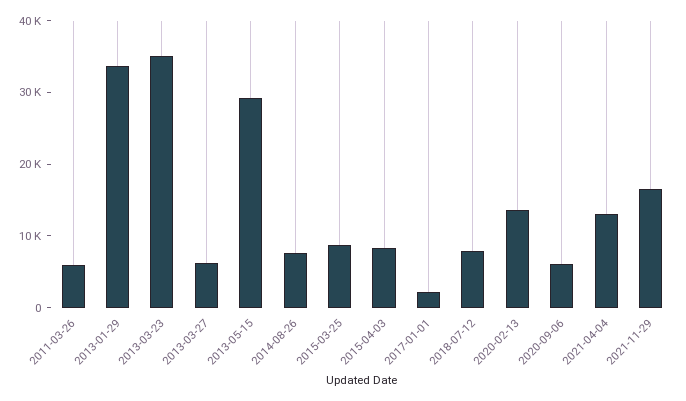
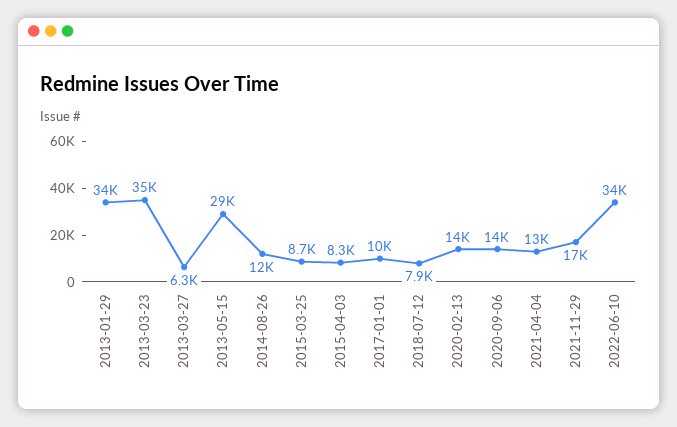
2011-03-26: 6000 -> none
2014-08-26: 8000 -> 12000
2017-01-01: 2000 -> 10000
2020-09-06: 6000 -> 14000
2022-06-10: none -> 34000

